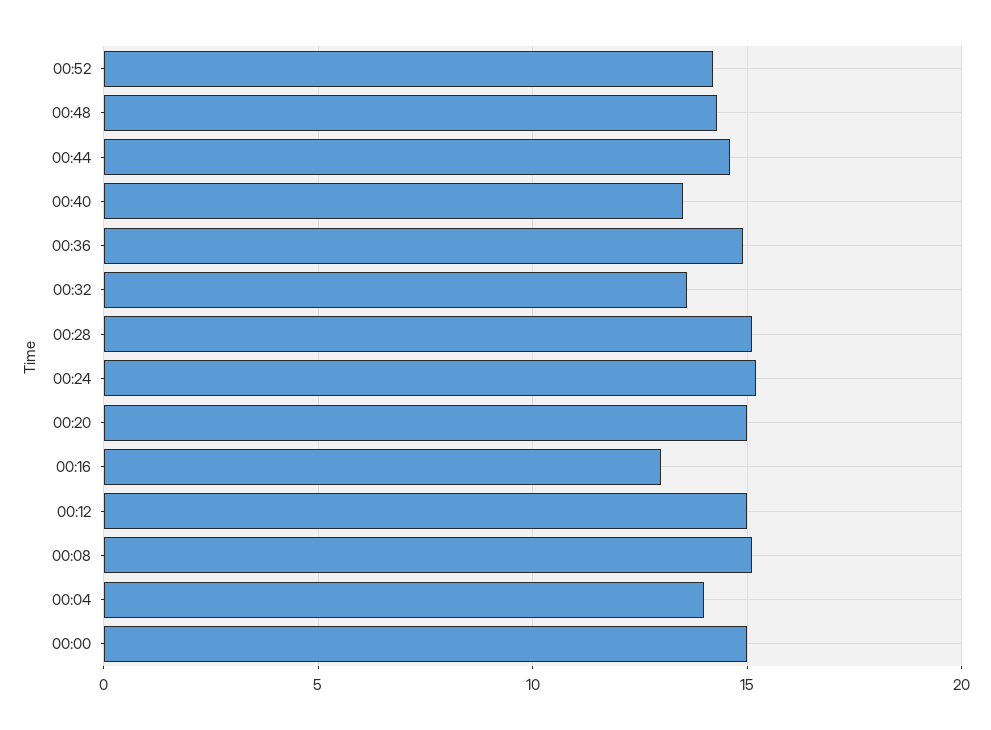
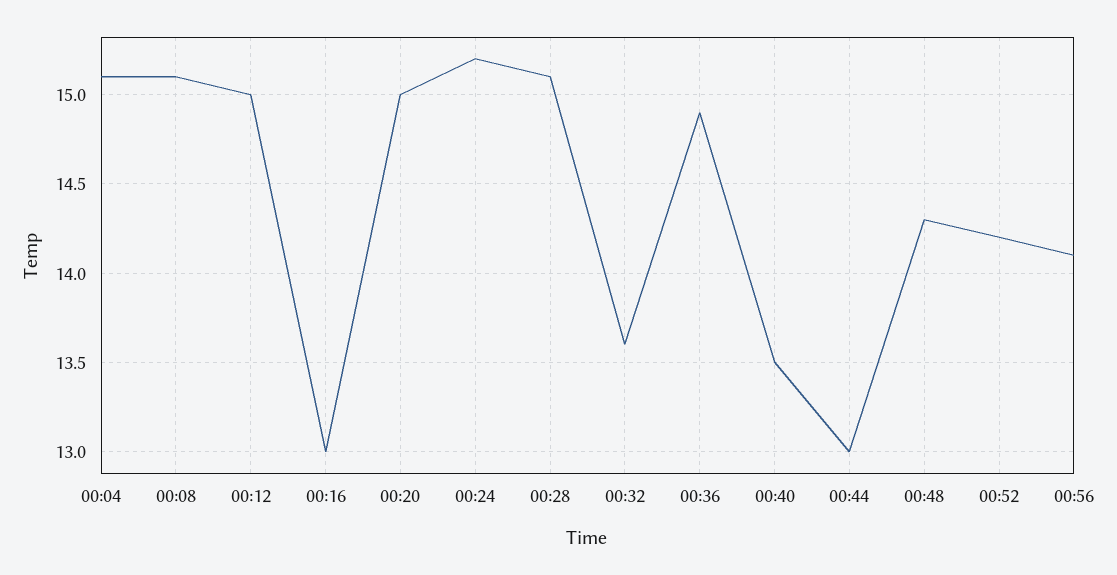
00:44: 14.5 -> 13
00:04: 14 -> 15.1
00:00: 15 -> none
00:56: none -> 14.1

